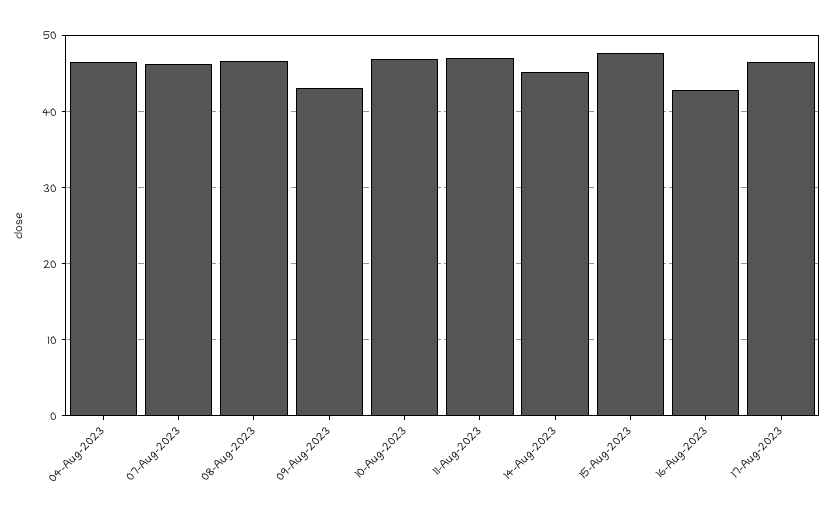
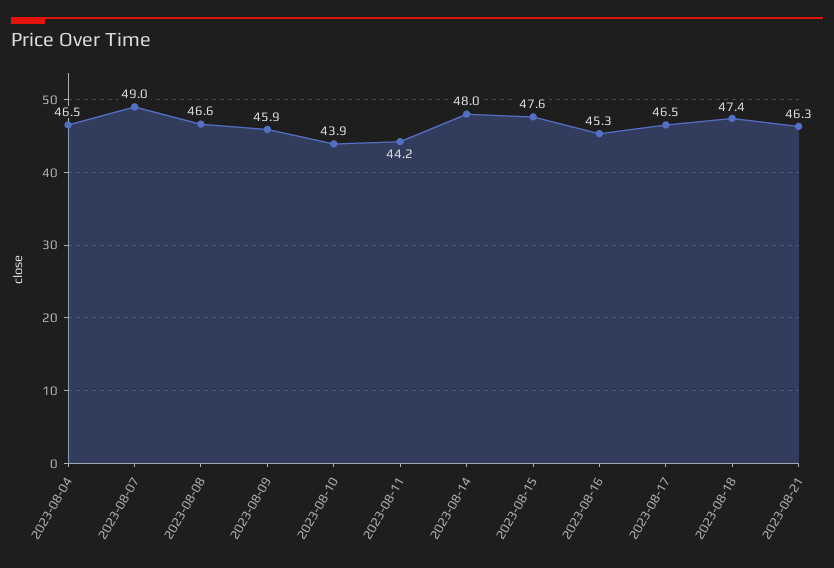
07-Aug-2023: 46 -> 49
09-Aug-2023: 43 -> 45.9
10-Aug-2023: 47 -> 43.9
11-Aug-2023: 47 -> 44.2
14-Aug-2023: 45 -> 48
16-Aug-2023: 43 -> 45.3
2023-08-18: none -> 47.4
2023-08-21: none -> 46.3

